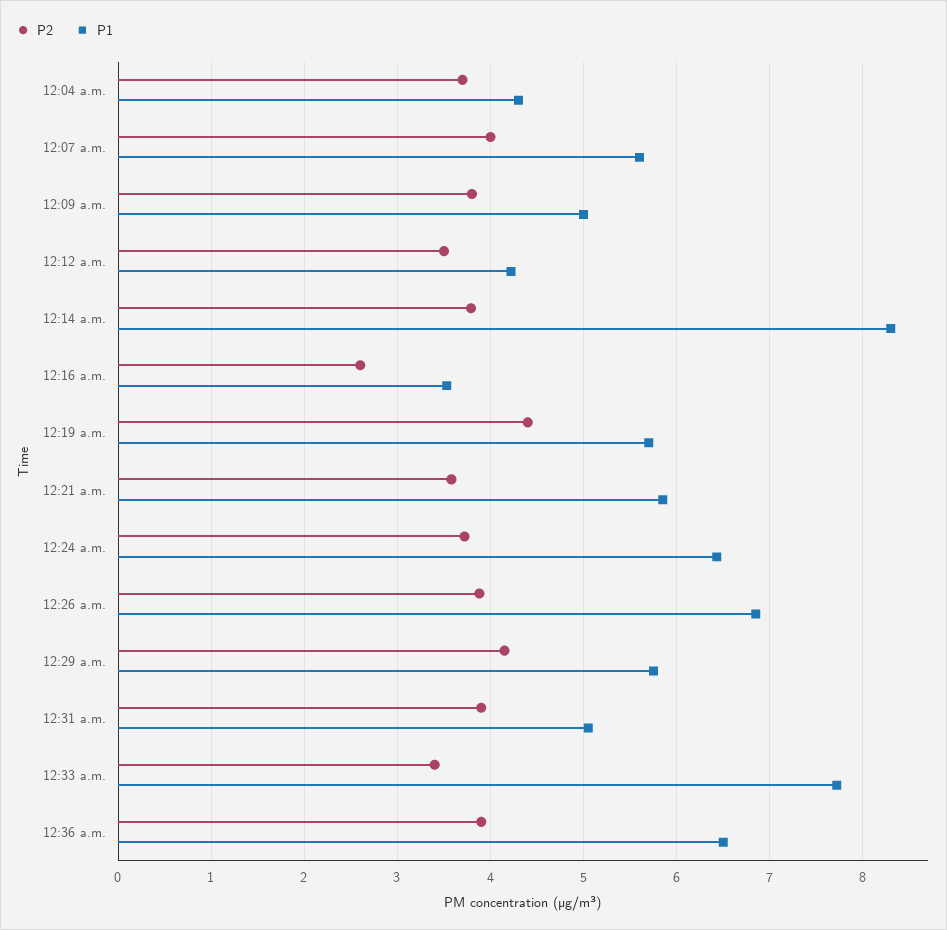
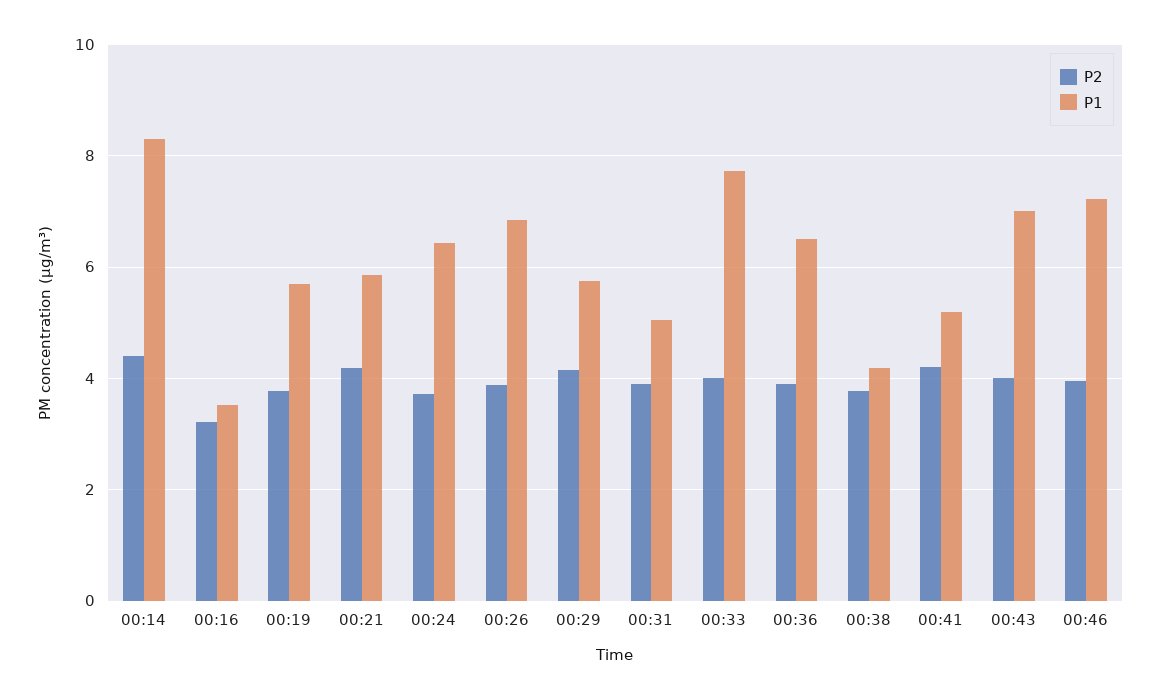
P2, 12:04 a.m.: 3.7 -> none
P1, 12:04 a.m.: 4.3 -> none
P2, 12:07 a.m.: 4 -> none
P1, 12:07 a.m.: 5.6 -> none
P2, 12:09 a.m.: 3.8 -> none
P1, 12:09 a.m.: 5 -> none
P2, 12:12 a.m.: 3.5 -> none
P1, 12:12 a.m.: 4.2 -> none
P2, 12:14 a.m.: 3.8 -> 4.4
P2, 12:16 a.m.: 2.6 -> 3.2
P2, 12:19 a.m.: 4.4 -> 3.8
P2, 12:21 a.m.: 3.6 -> 4.2
P2, 12:33 a.m.: 3.4 -> 4
P2, 00:38: none -> 3.8
P1, 00:38: none -> 4.2
P2, 00:41: none -> 4.2
P1, 00:41: none -> 5.2
P2, 00:43: none -> 4
P1, 00:43: none -> 7
P2, 00:46: none -> 4
P1, 00:46: none -> 7.2

